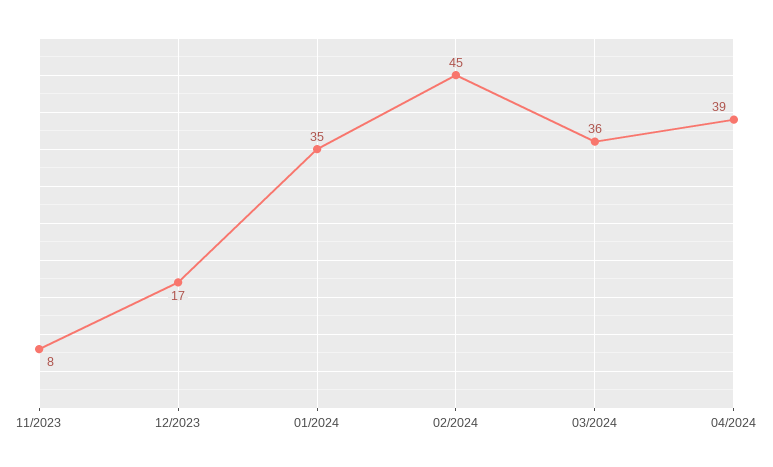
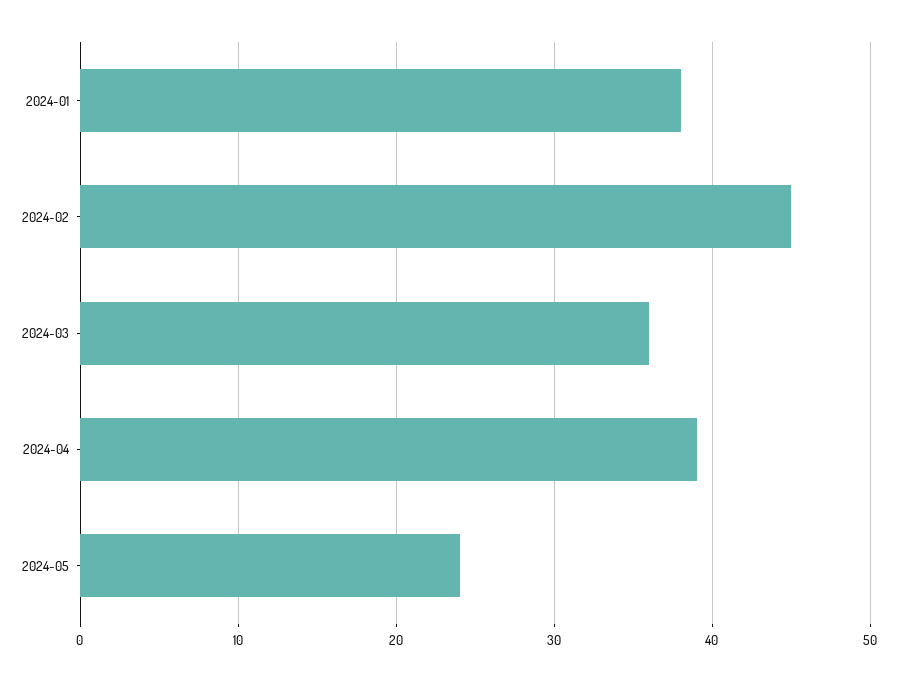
11/2023: 8 -> none
12/2023: 17 -> none
01/2024: 35 -> 38
2024-05: none -> 24

